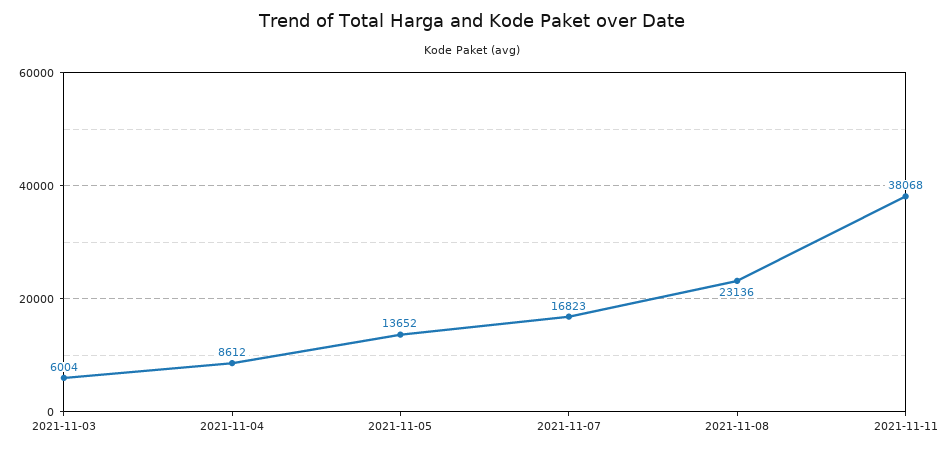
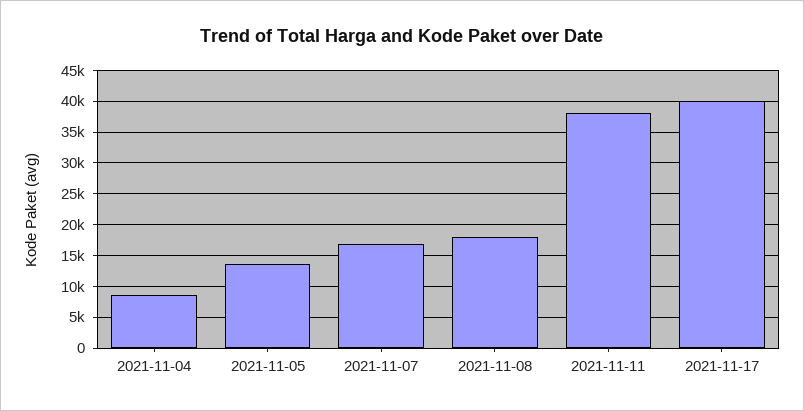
2021-11-03: 6004 -> none
2021-11-08: 23136 -> 18000
2021-11-17: none -> 40000

